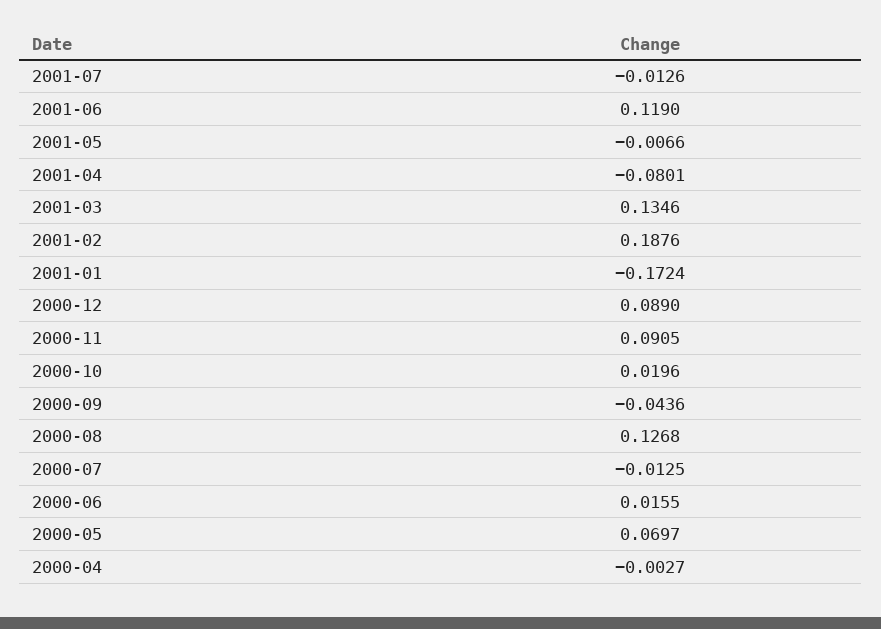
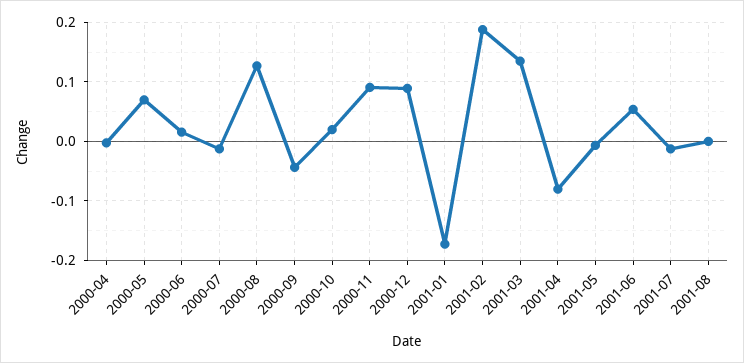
2001-06: 0.119 -> 0.06
2001-08: none -> 0

